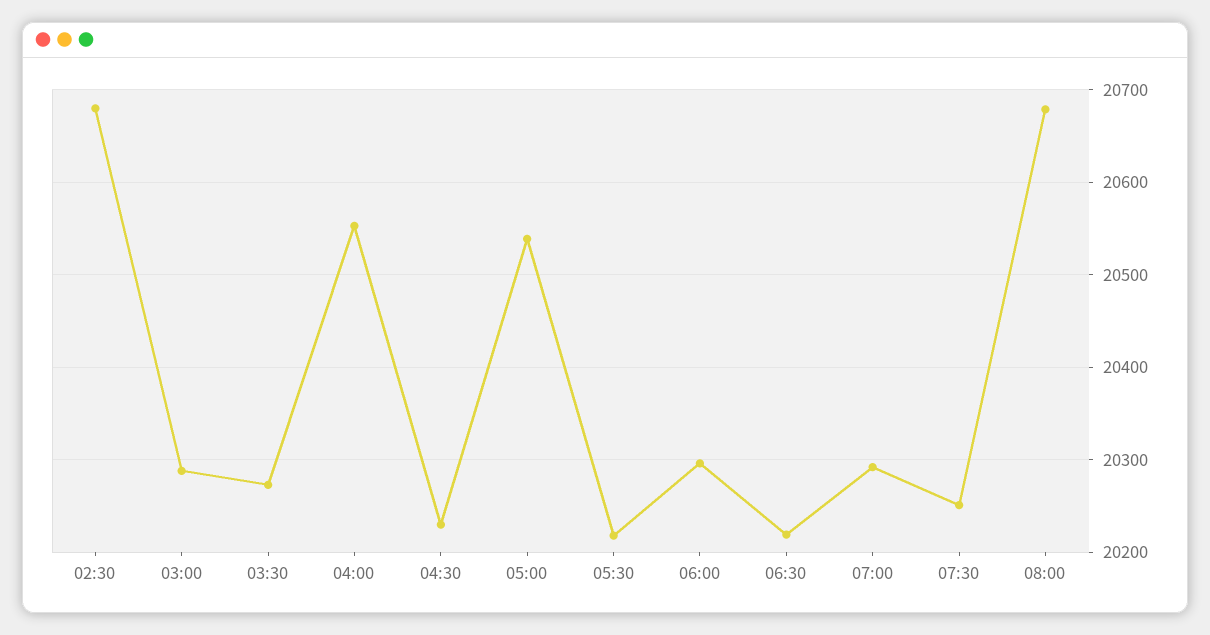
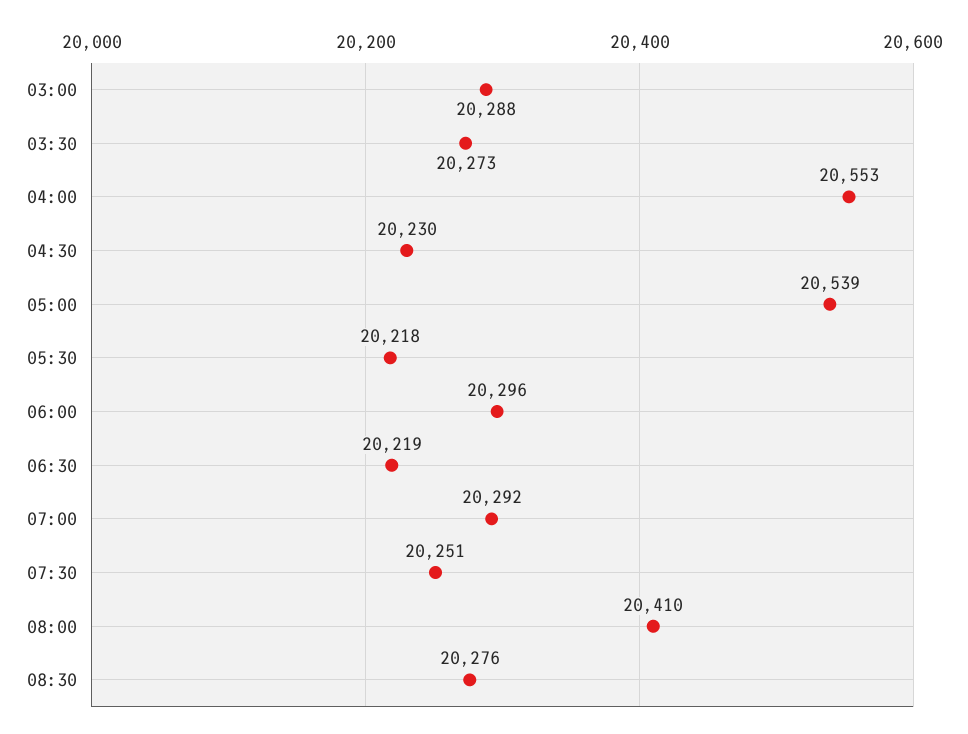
02:30: 20680 -> none
08:00: 20680 -> 20410
08:30: none -> 20276

